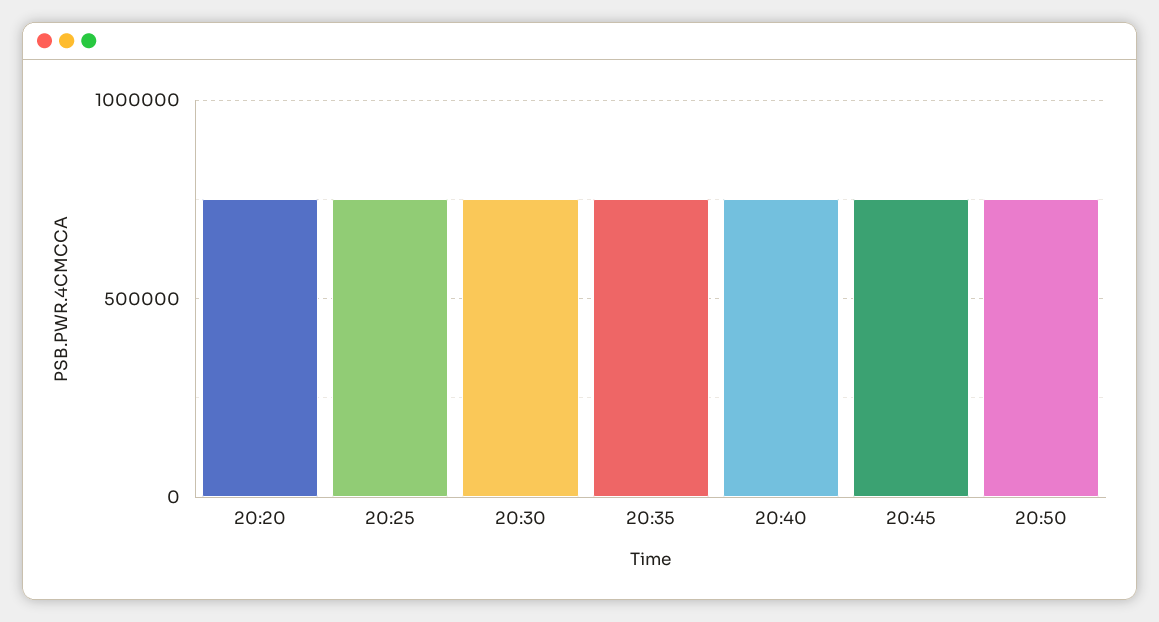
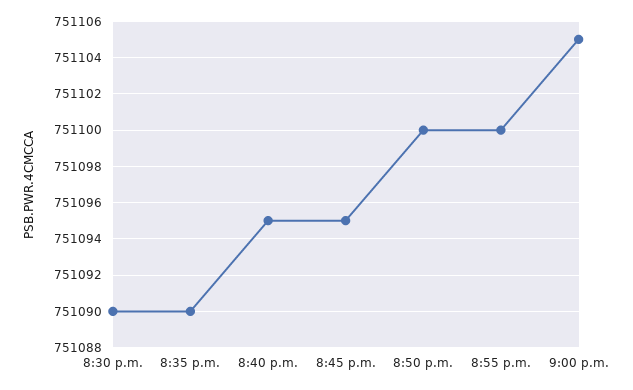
20:20: 750000 -> none
20:25: 750000 -> none
8:55 p.m.: none -> 751100
9:00 p.m.: none -> 751105

